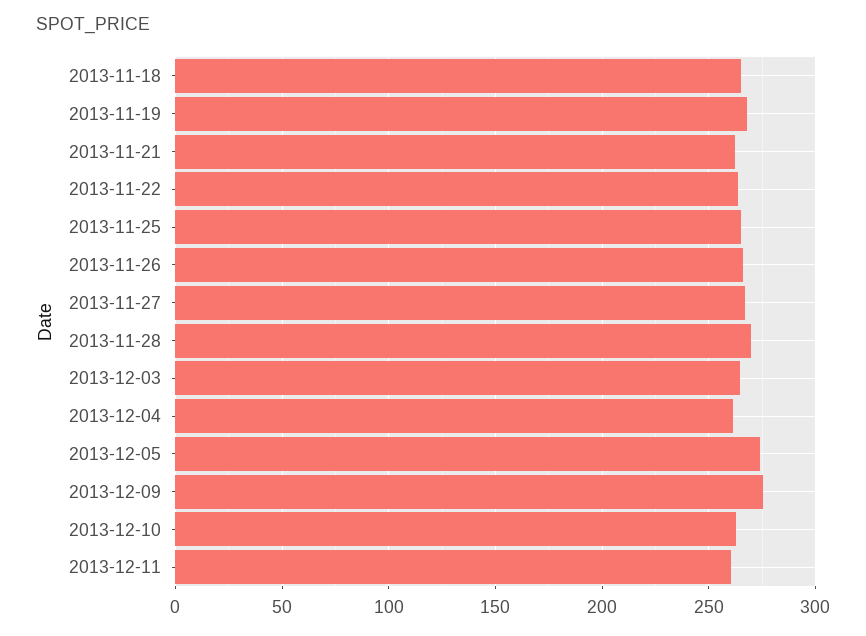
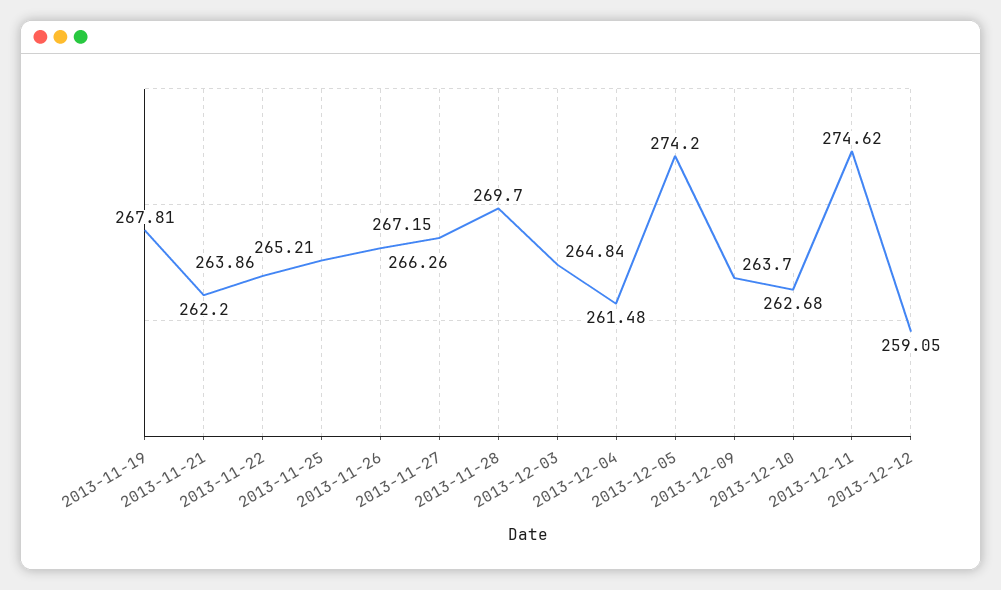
2013-11-18: 265 -> none
2013-12-09: 275 -> 263.7
2013-12-11: 260 -> 274.62
2013-12-12: none -> 259.05

